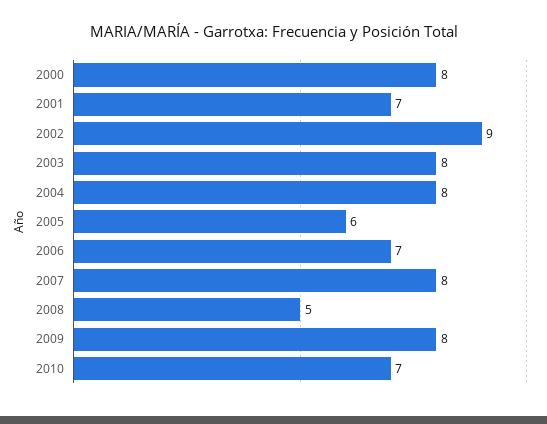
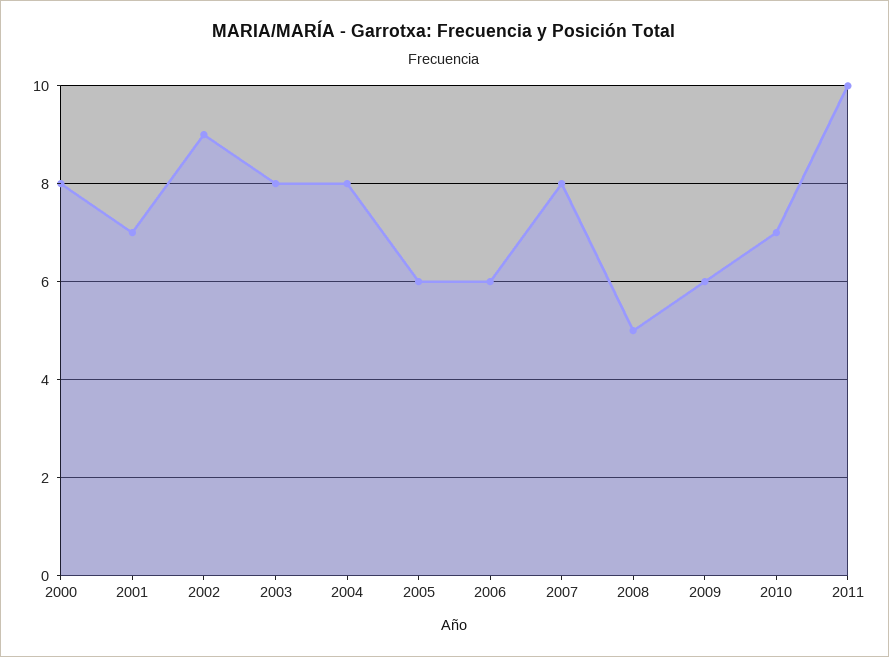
2006: 7 -> 6
2009: 8 -> 6
2011: none -> 10

